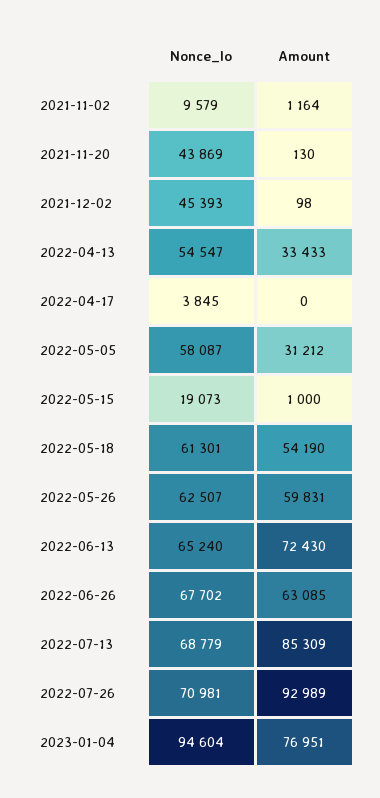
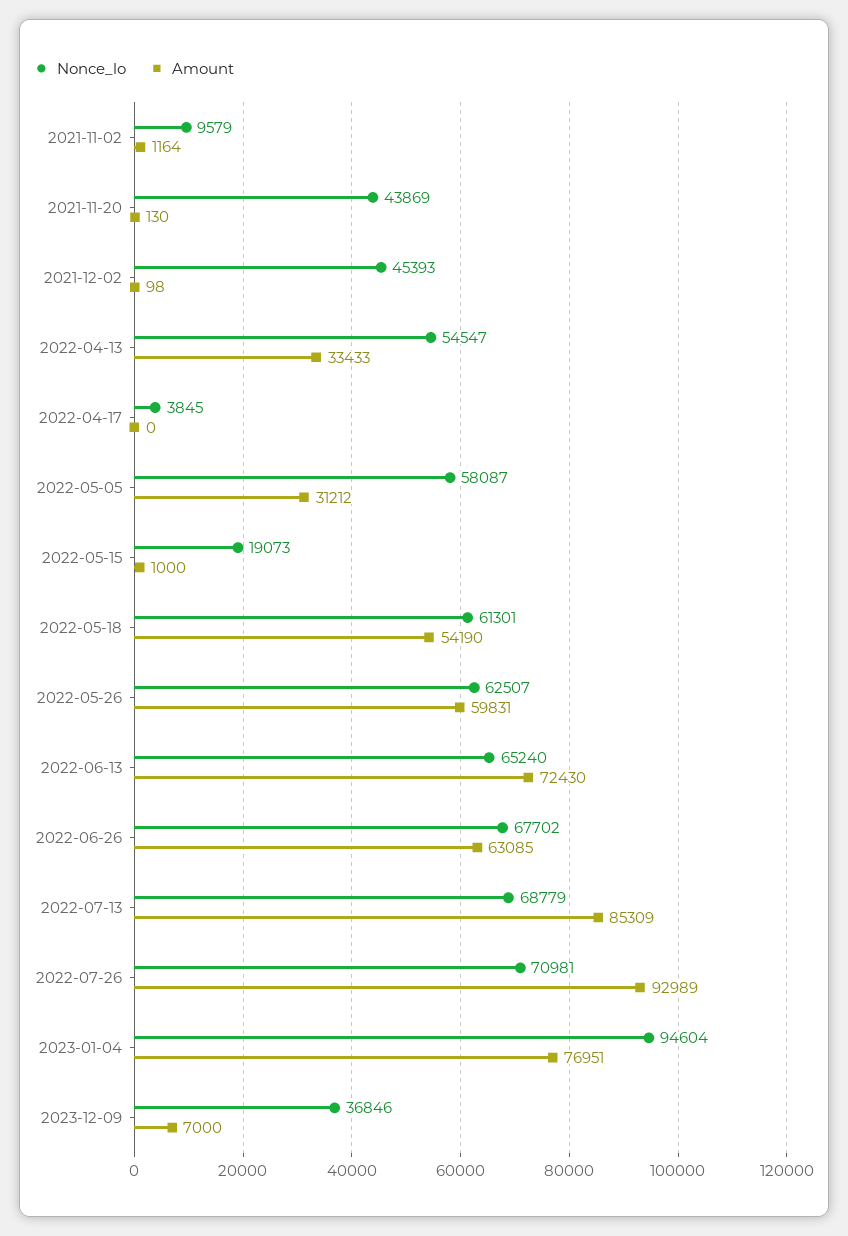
Nonce_lo, 2023-12-09: none -> 36846
Amount, 2023-12-09: none -> 7000

